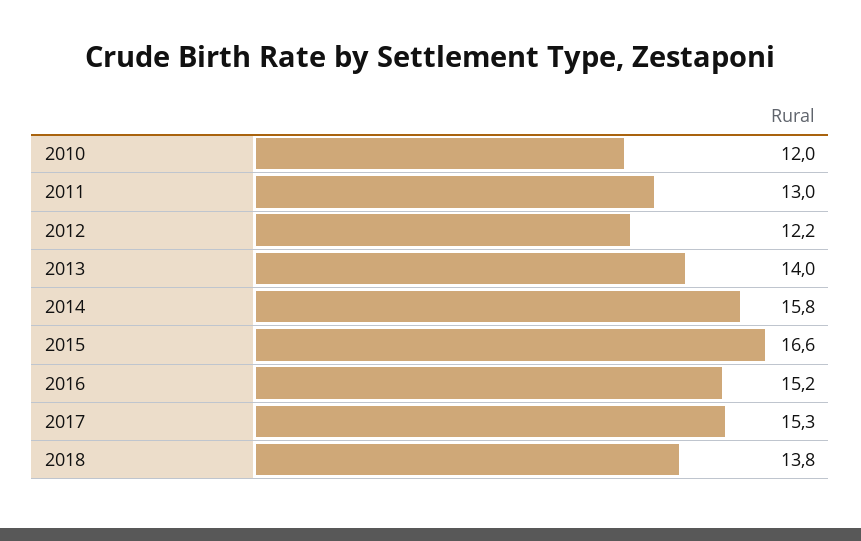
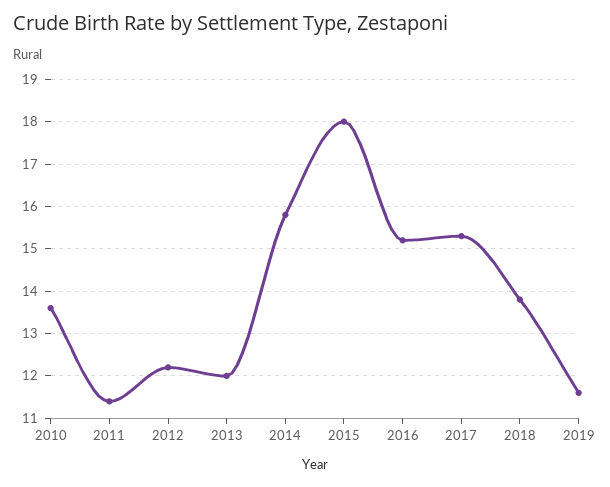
2010: 12 -> 13.5
2011: 13 -> 11.5
2013: 14 -> 12
2015: 16.6 -> 18
2019: none -> 11.5

